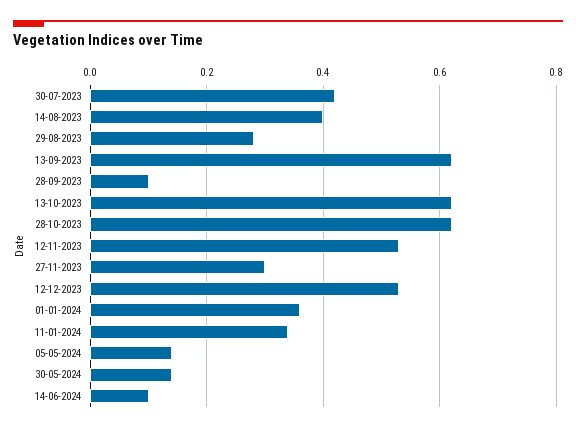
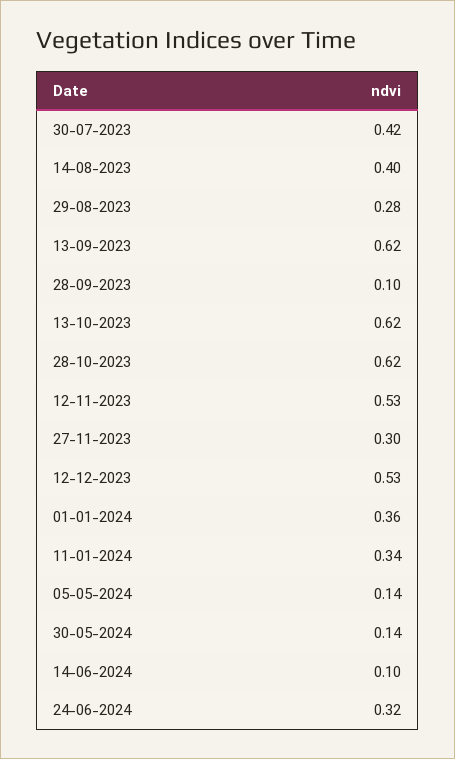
24-06-2024: none -> 0.32

